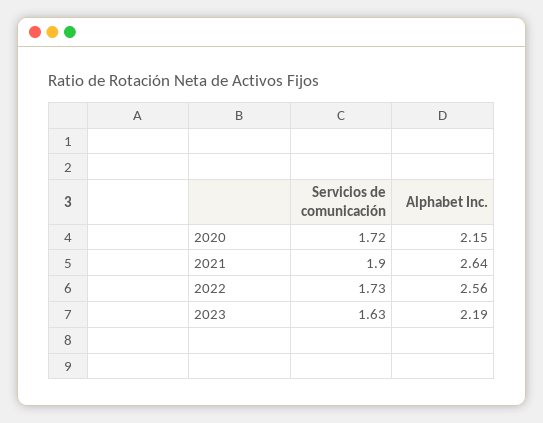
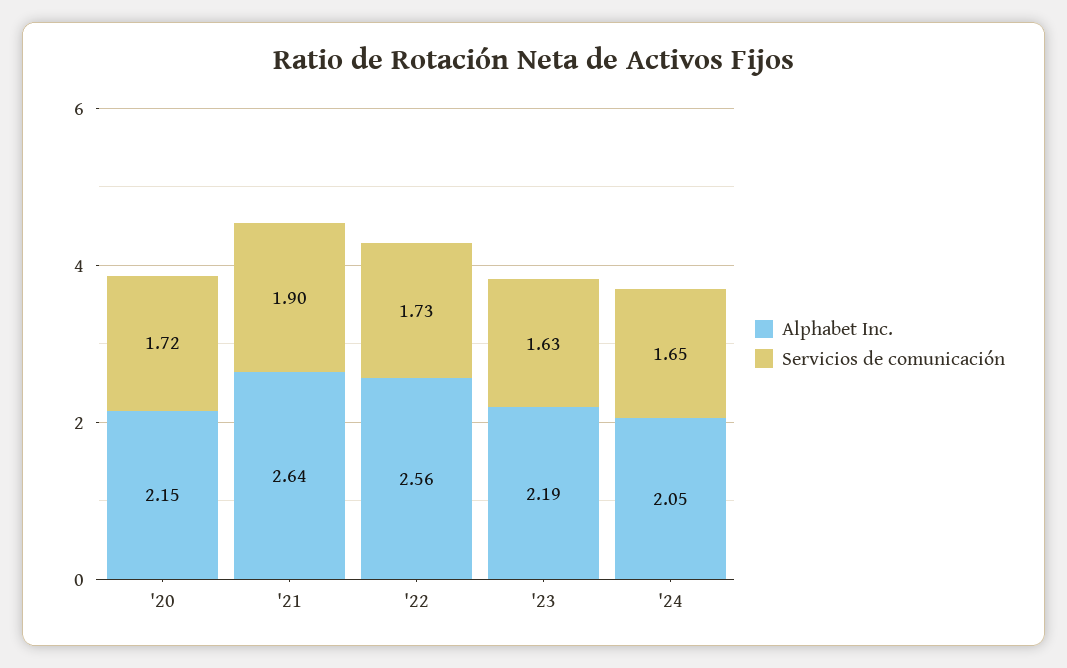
Alphabet Inc., '24: none -> 2.05
Servicios de comunicación, '24: none -> 1.65

